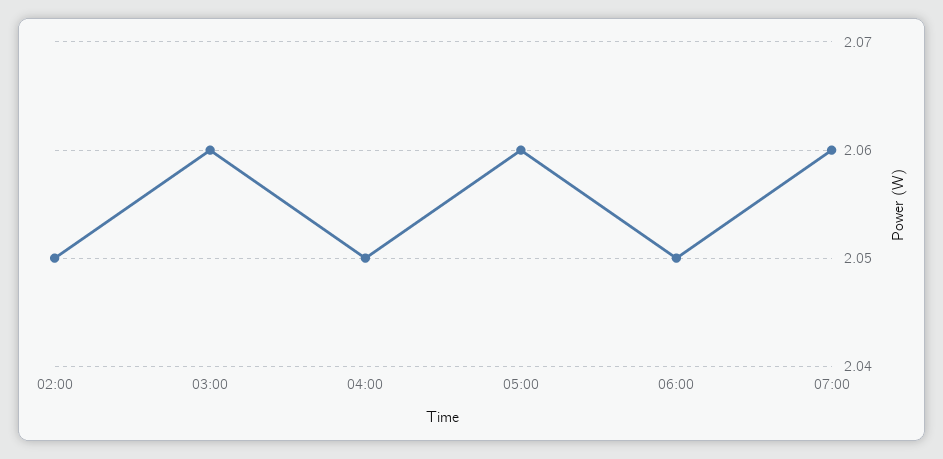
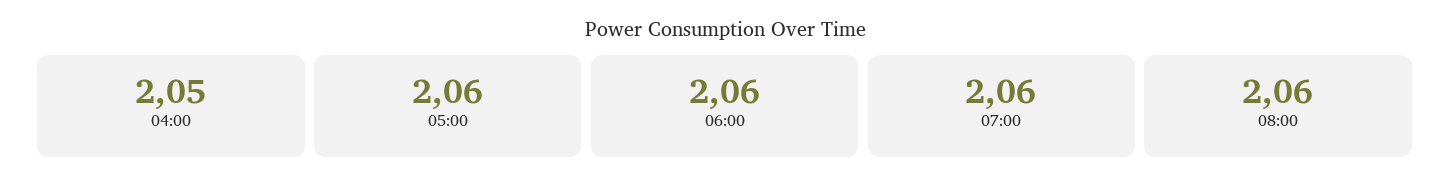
02:00: 2.05 -> none
03:00: 2.06 -> none
06:00: 2.05 -> 2.06
08:00: none -> 2.06

